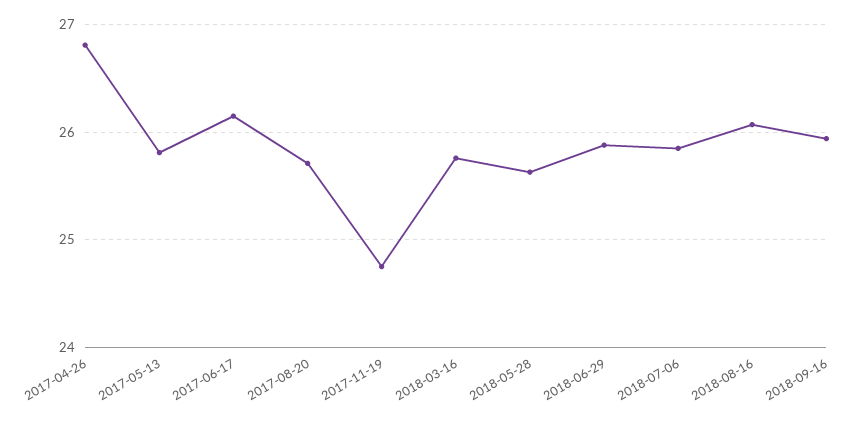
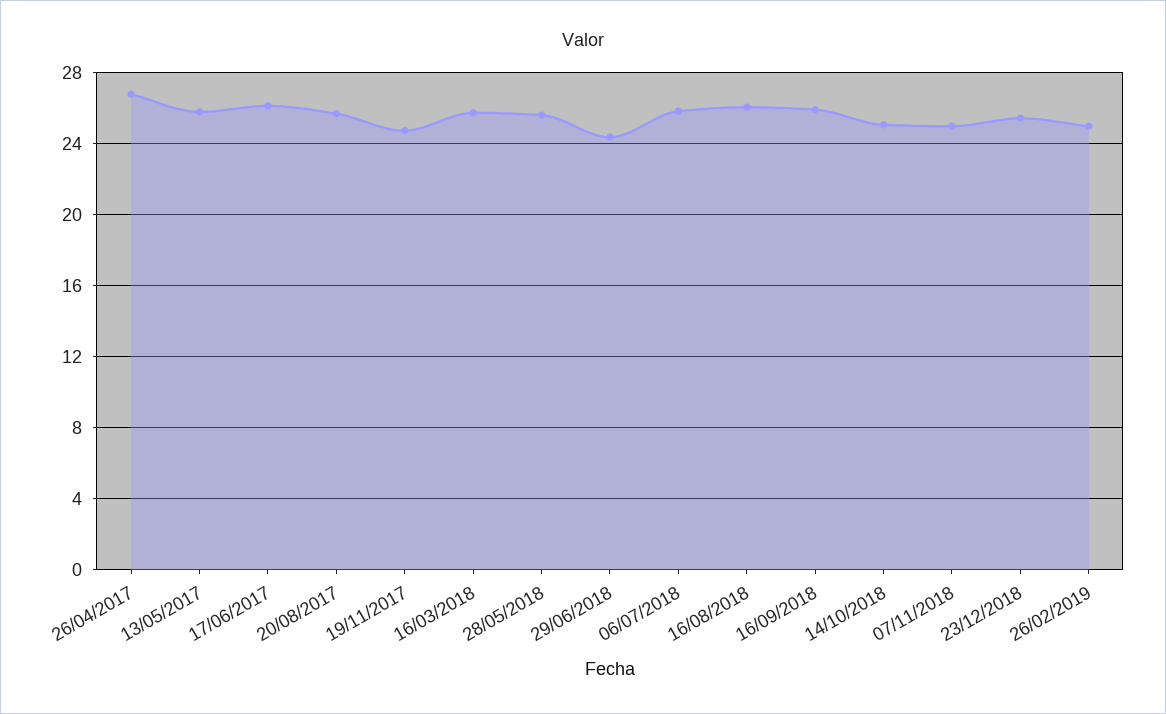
2018-06-29: 25.9 -> 24.5
14/10/2018: none -> 25
07/11/2018: none -> 25
23/12/2018: none -> 25.5
26/02/2019: none -> 25

